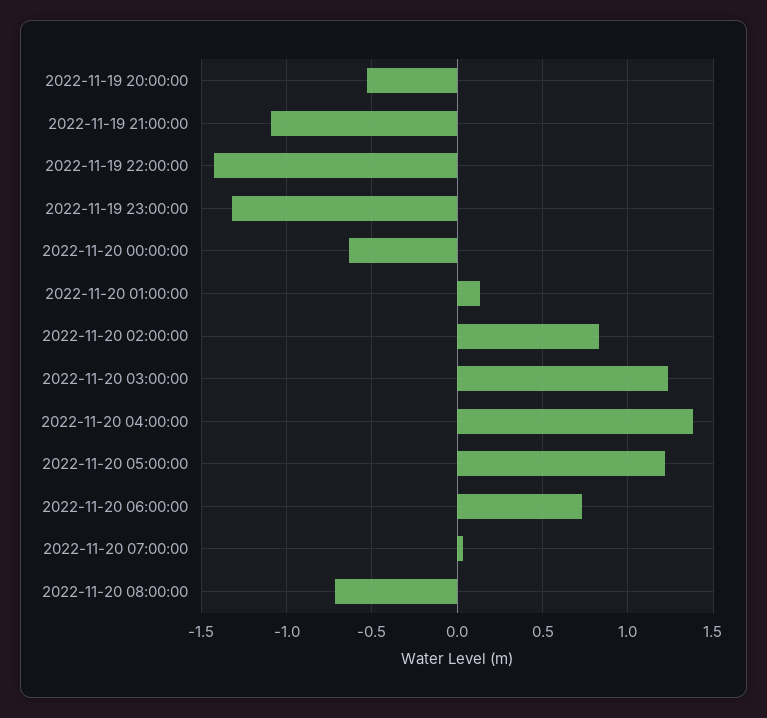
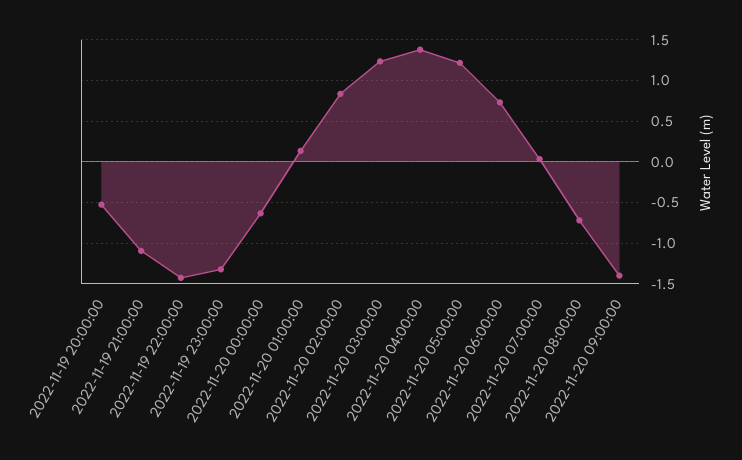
2022-11-20 09:00:00: none -> -1.4

